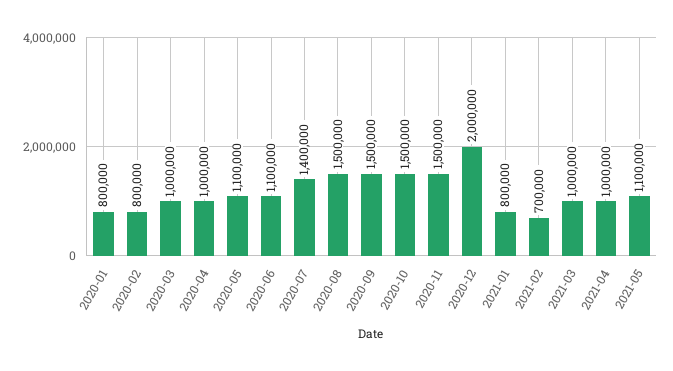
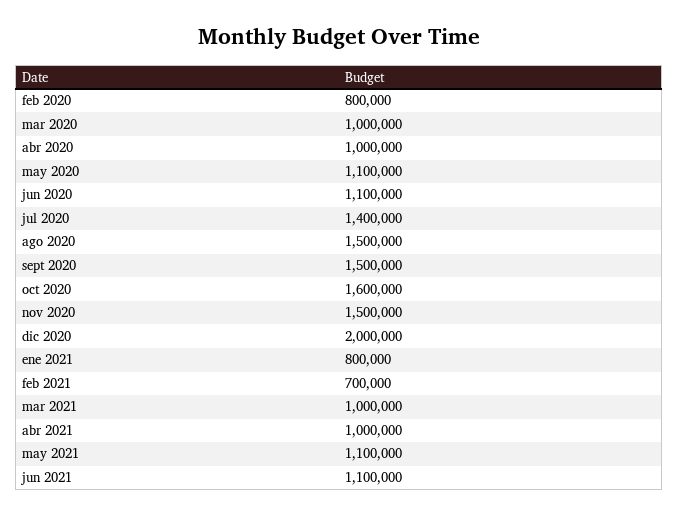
2020-01: 800000 -> none
2020-10: 1500000 -> 1600000
jun 2021: none -> 1100000

